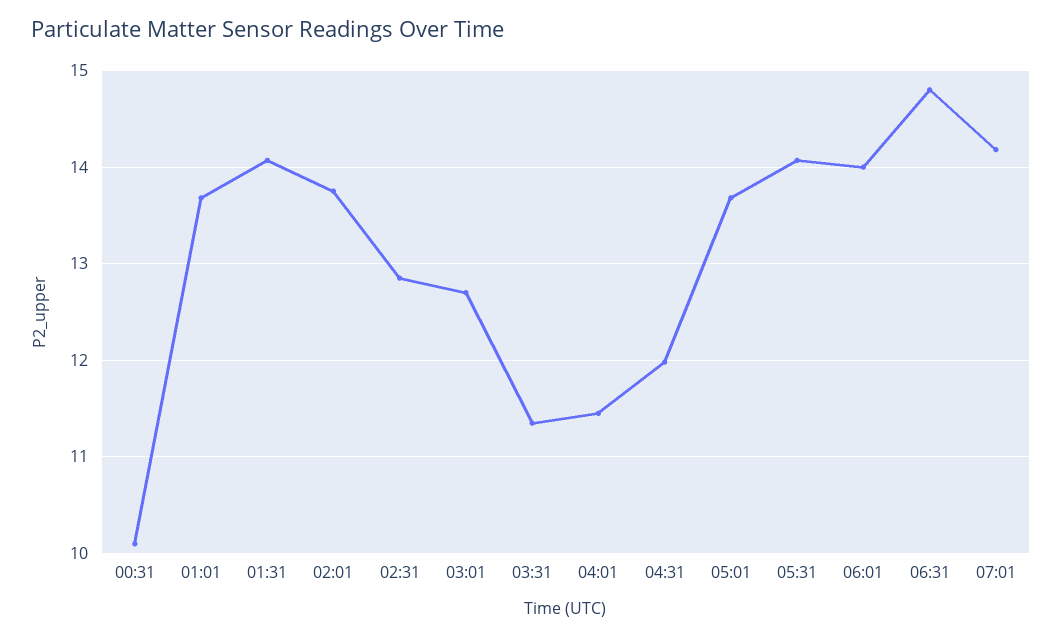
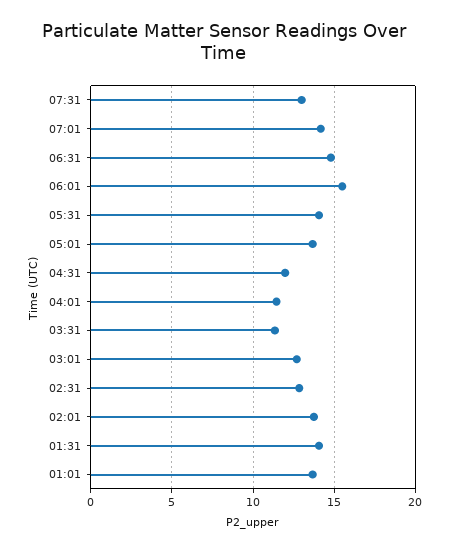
00:31: 10.1 -> none
06:01: 14 -> 15.5
07:31: none -> 13

